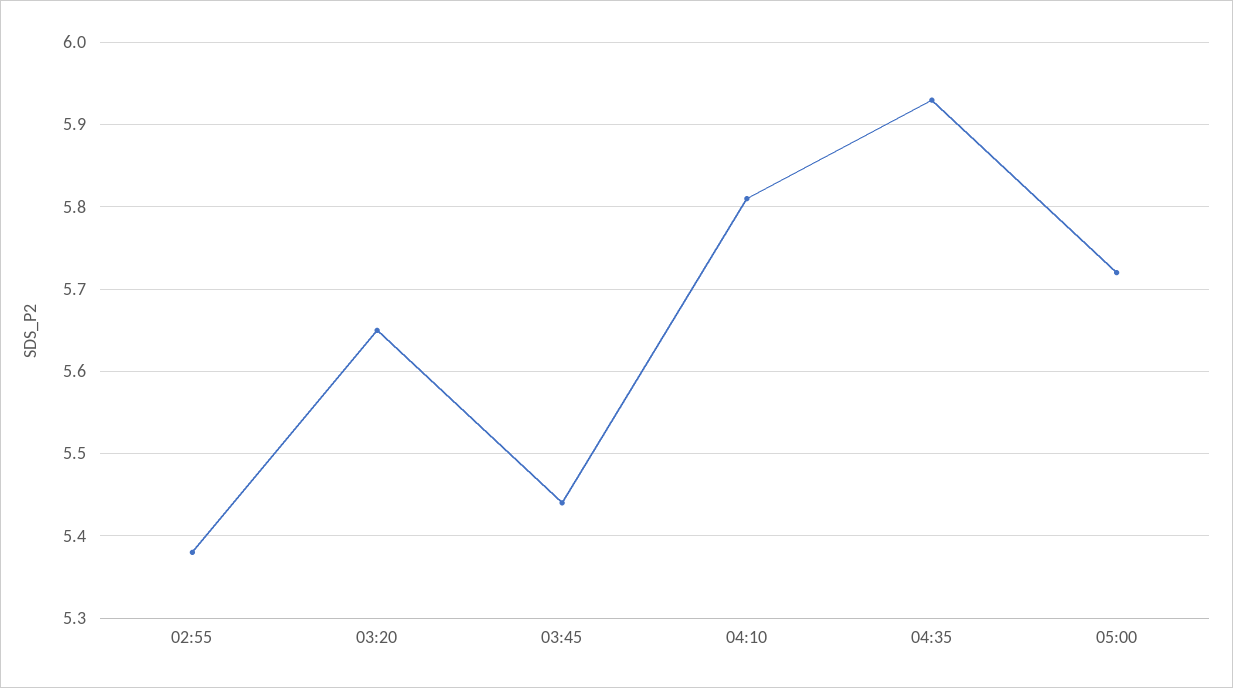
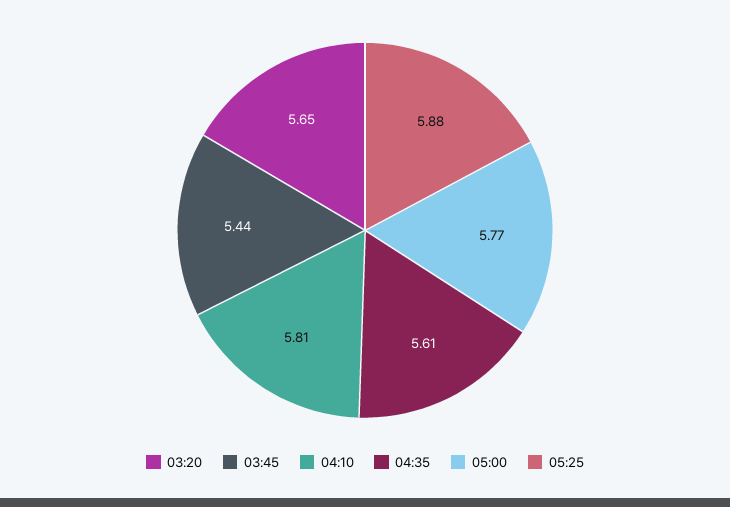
02:55: 5.38 -> none
04:35: 5.93 -> 5.61
05:00: 5.72 -> 5.77
05:25: none -> 5.88

